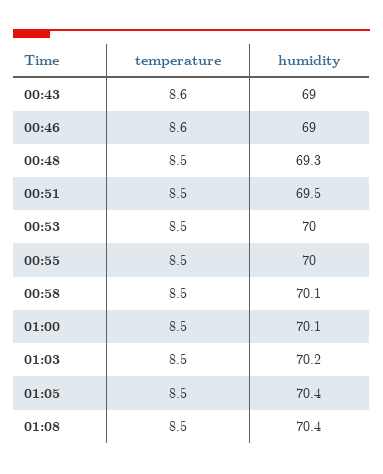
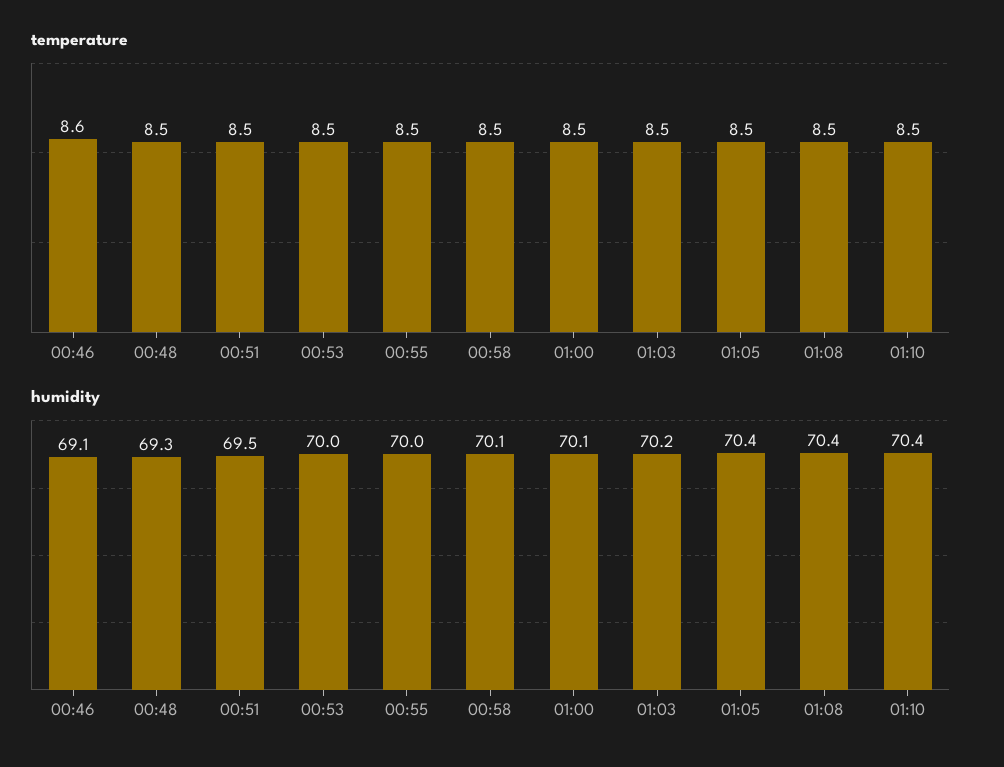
temperature, 00:43: 8.6 -> none
humidity, 00:43: 69 -> none
humidity, 00:46: 69 -> 69.1
temperature, 01:10: none -> 8.5
humidity, 01:10: none -> 70.4

